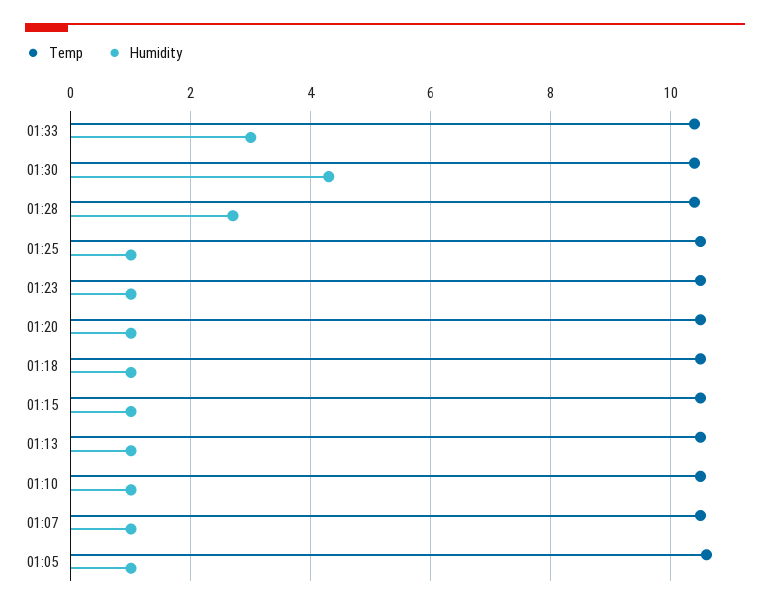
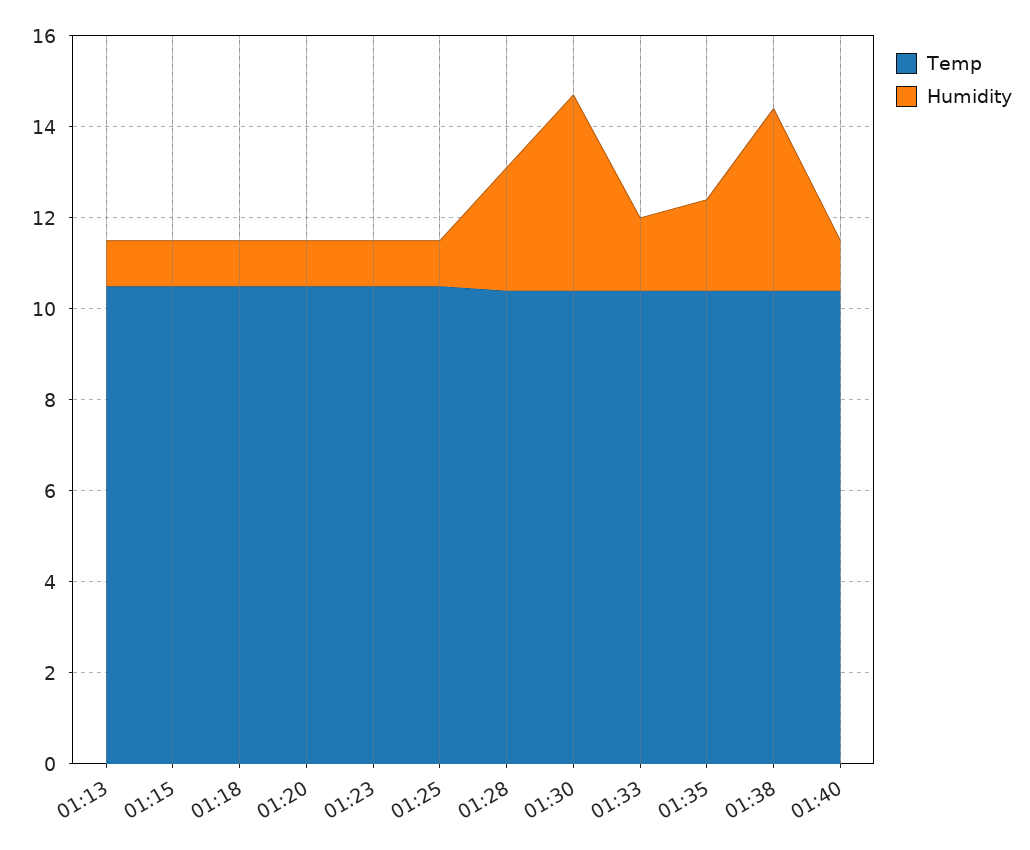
Humidity, 01:33: 3 -> 1.5
Temp, 01:10: 10.5 -> none
Humidity, 01:10: 1 -> none
Temp, 01:07: 10.5 -> none
Humidity, 01:07: 1 -> none
Temp, 01:05: 10.5 -> none
Humidity, 01:05: 1 -> none
Temp, 01:35: none -> 10.5
Humidity, 01:35: none -> 2
Temp, 01:38: none -> 10.5
Humidity, 01:38: none -> 4
Temp, 01:40: none -> 10.5
Humidity, 01:40: none -> 1

